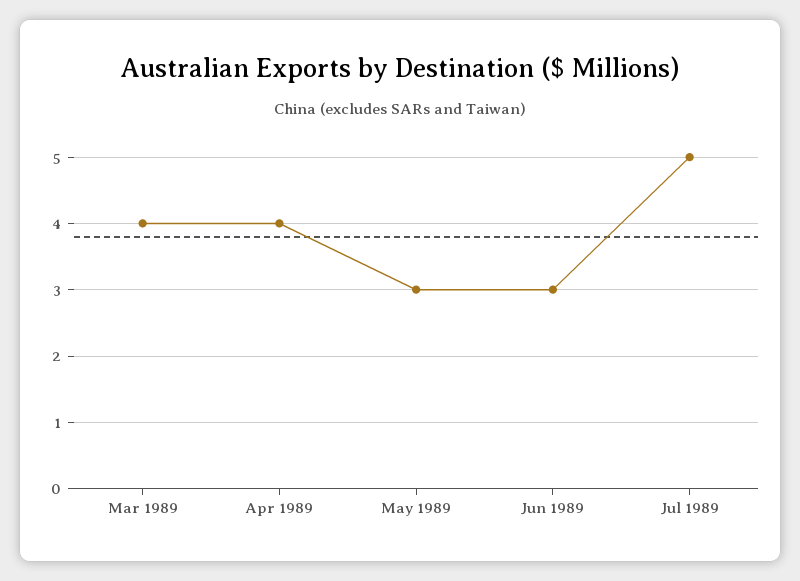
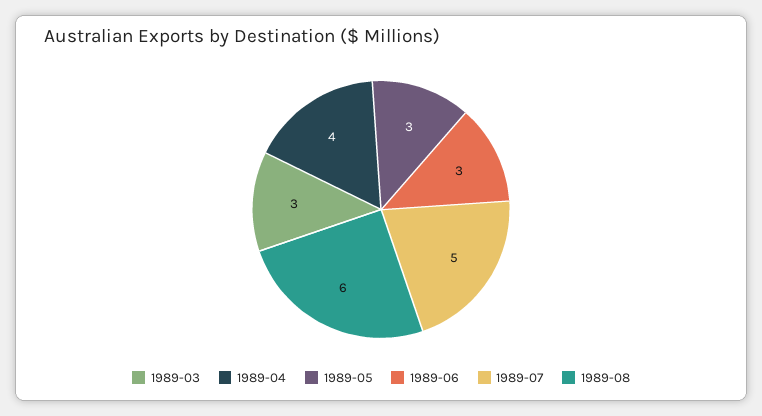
Mar 1989: 4 -> 3
1989-08: none -> 6

